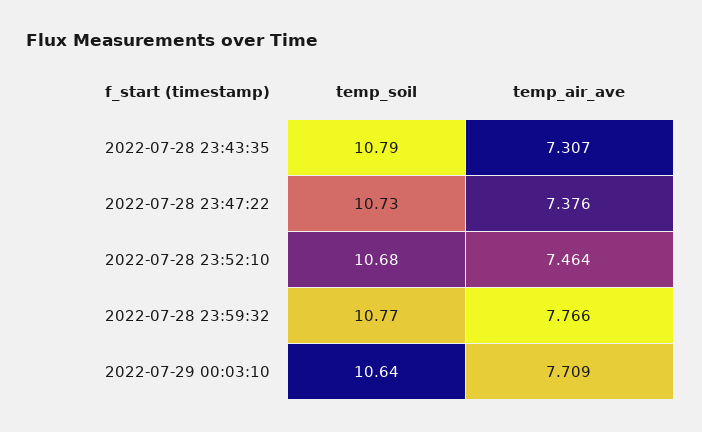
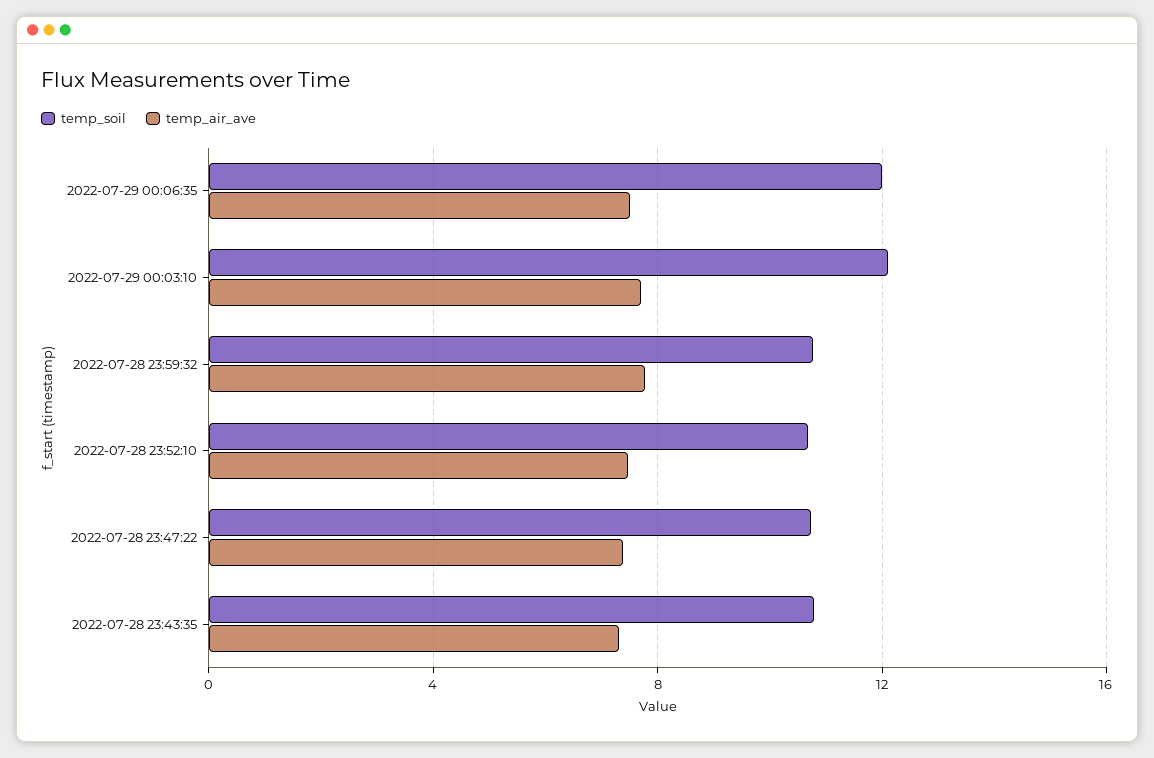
temp_soil, 2022-07-29 00:03:10: 10.64 -> 12
temp_soil, 2022-07-29 00:06:35: none -> 12
temp_air_ave, 2022-07-29 00:06:35: none -> 7.5

